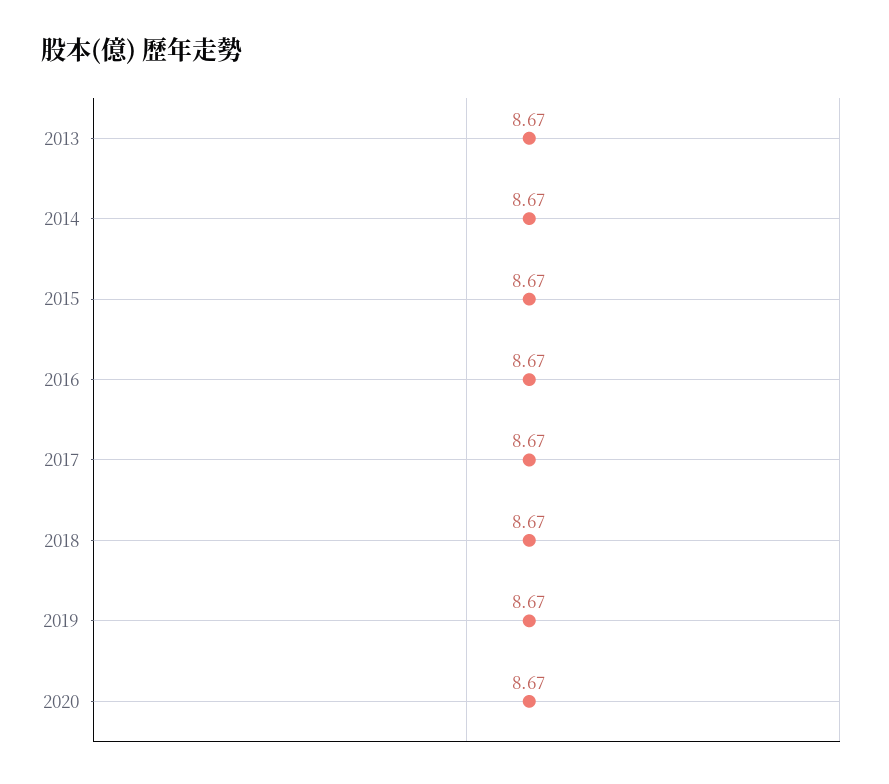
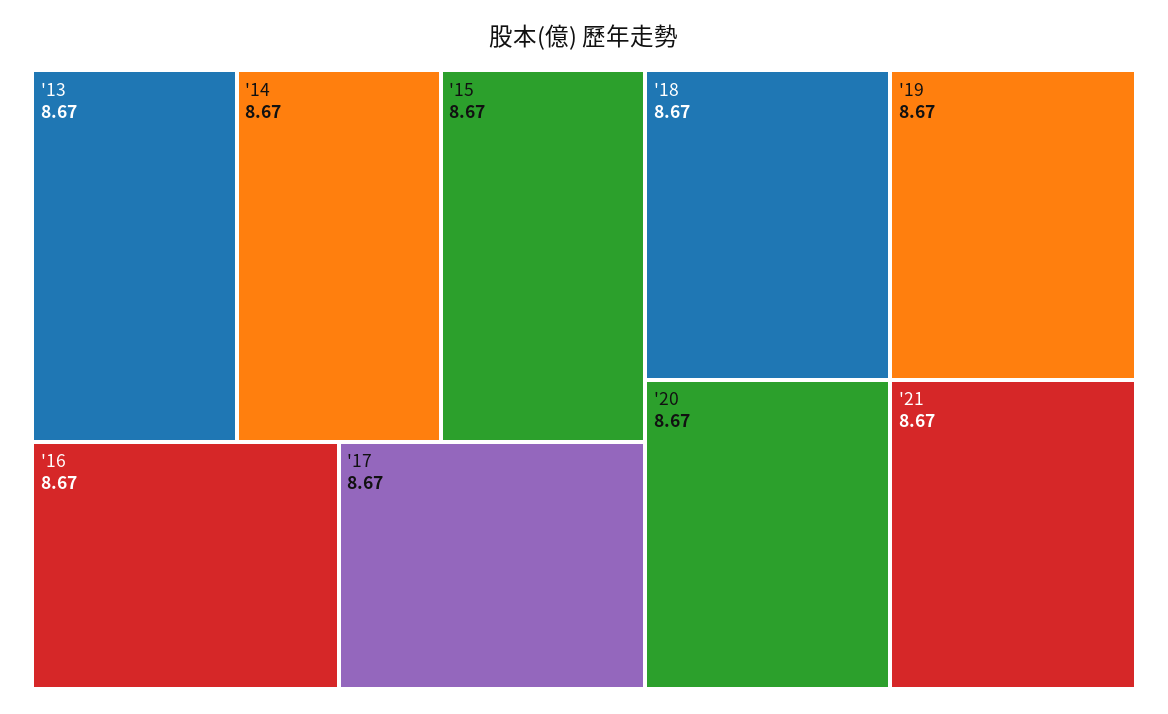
'21: none -> 8.67

